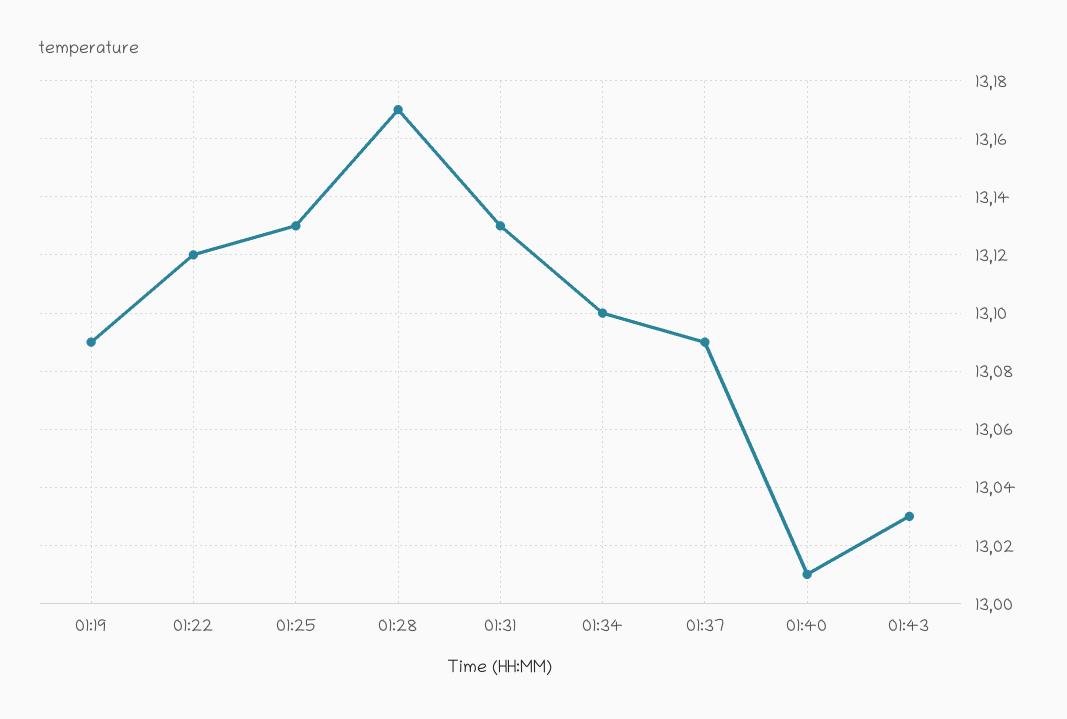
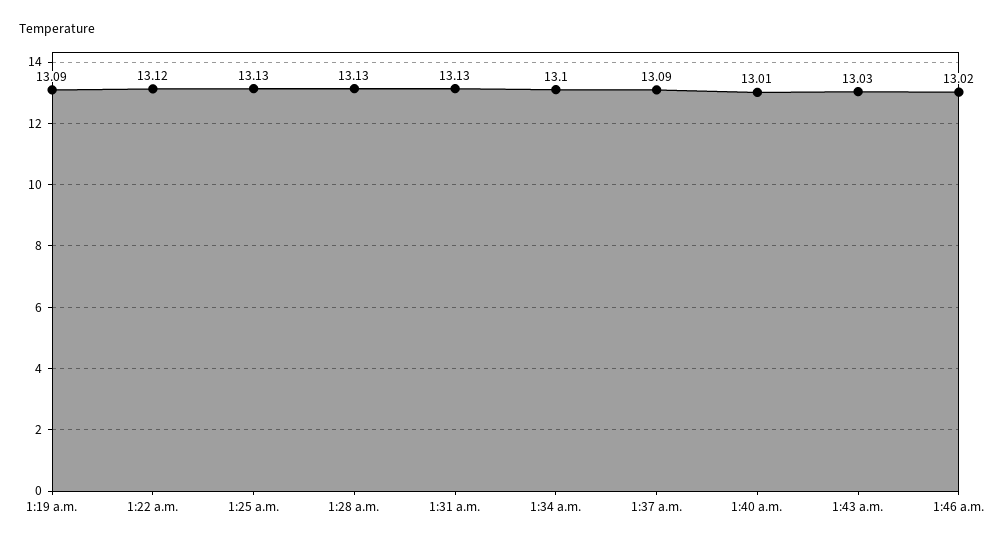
01:28: 13.17 -> 13.13
1:46 a.m.: none -> 13.02

